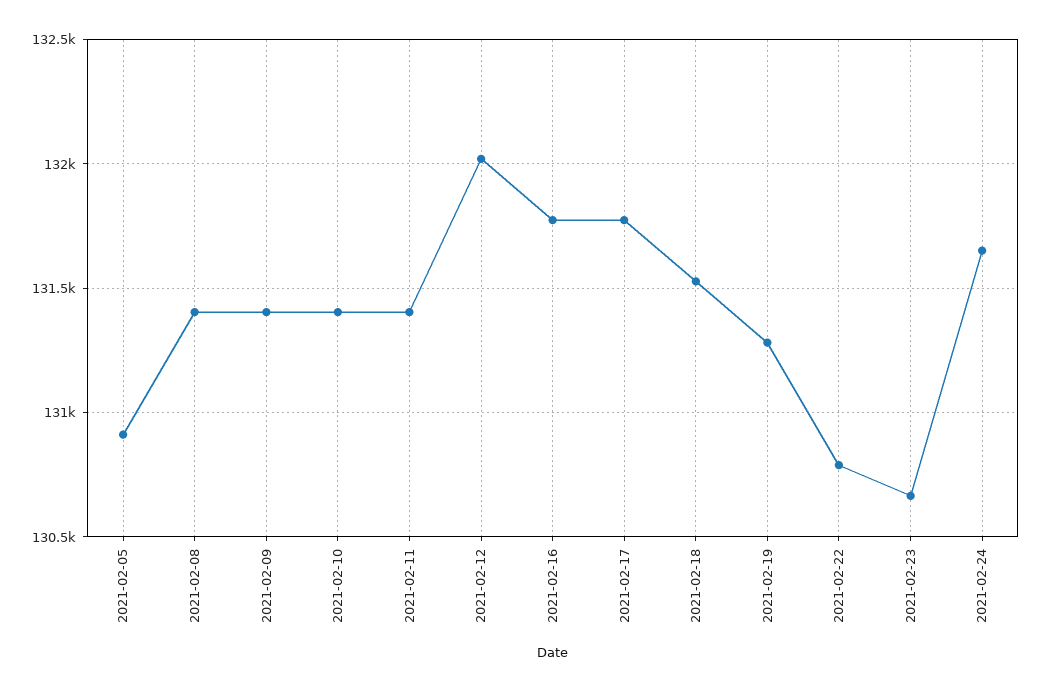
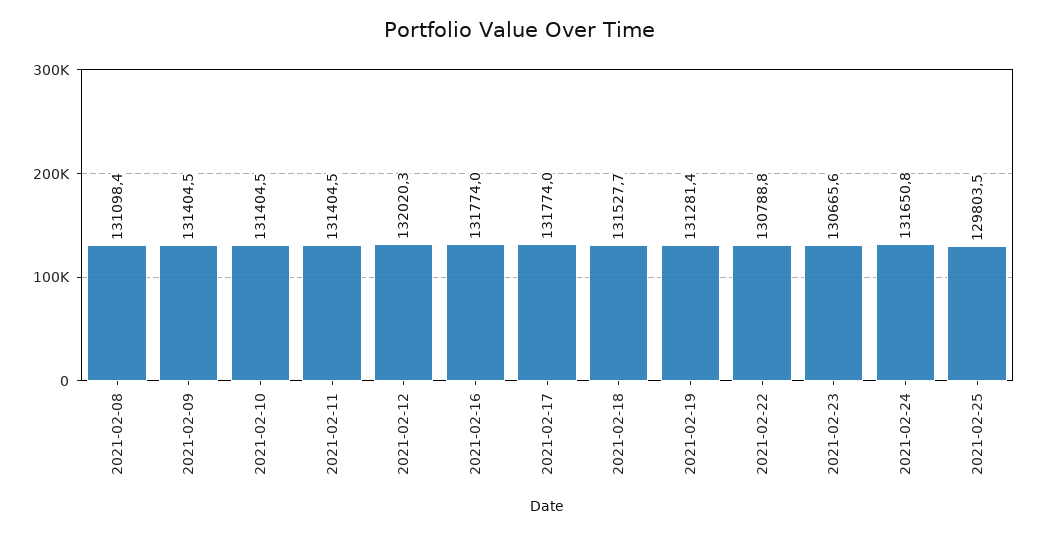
2021-02-05: 130900 -> none
2021-02-08: 131400 -> 131098.4
2021-02-25: none -> 129803.5

